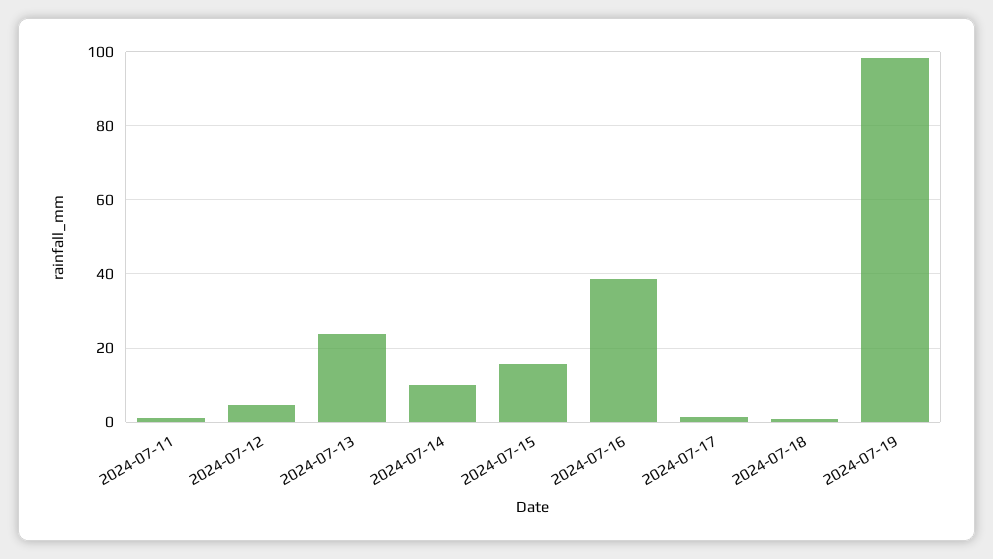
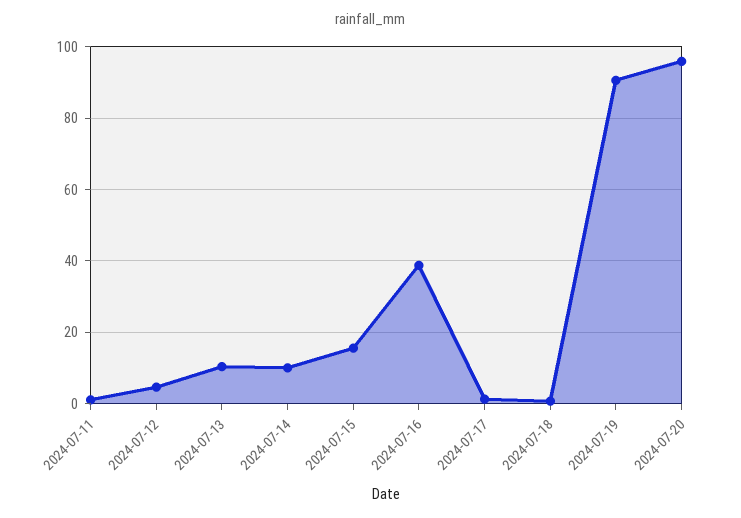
2024-07-13: 24 -> 10
2024-07-19: 98 -> 90
2024-07-20: none -> 96

